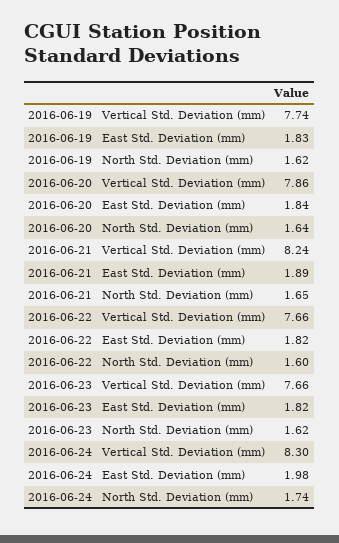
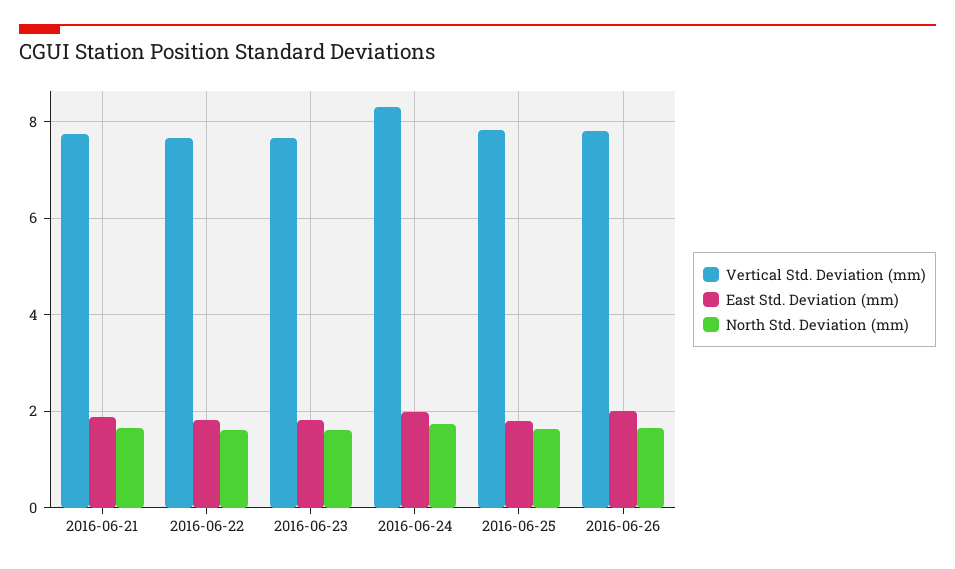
Vertical Std. Deviation (mm), 2016-06-19: 7.74 -> none
East Std. Deviation (mm), 2016-06-19: 1.83 -> none
North Std. Deviation (mm), 2016-06-19: 1.62 -> none
Vertical Std. Deviation (mm), 2016-06-20: 7.86 -> none
East Std. Deviation (mm), 2016-06-20: 1.84 -> none
North Std. Deviation (mm), 2016-06-20: 1.64 -> none
Vertical Std. Deviation (mm), 2016-06-21: 8.24 -> 7.8
Vertical Std. Deviation (mm), 2016-06-25: none -> 7.8
East Std. Deviation (mm), 2016-06-25: none -> 1.8
North Std. Deviation (mm), 2016-06-25: none -> 1.6
Vertical Std. Deviation (mm), 2016-06-26: none -> 7.8
East Std. Deviation (mm), 2016-06-26: none -> 2
North Std. Deviation (mm), 2016-06-26: none -> 1.6

